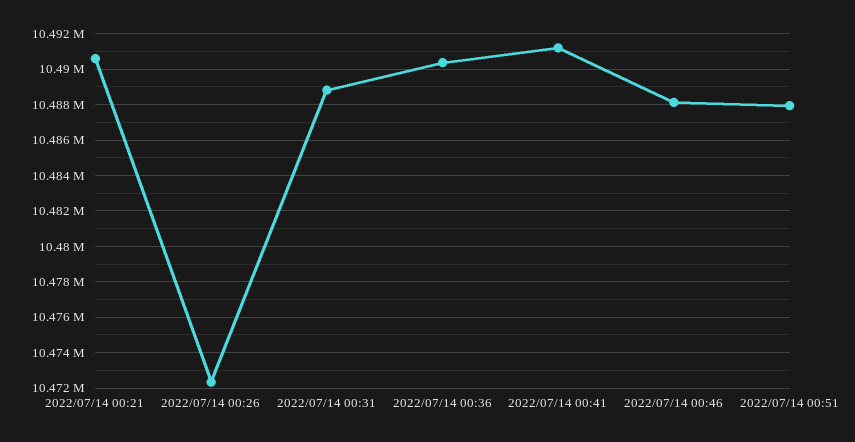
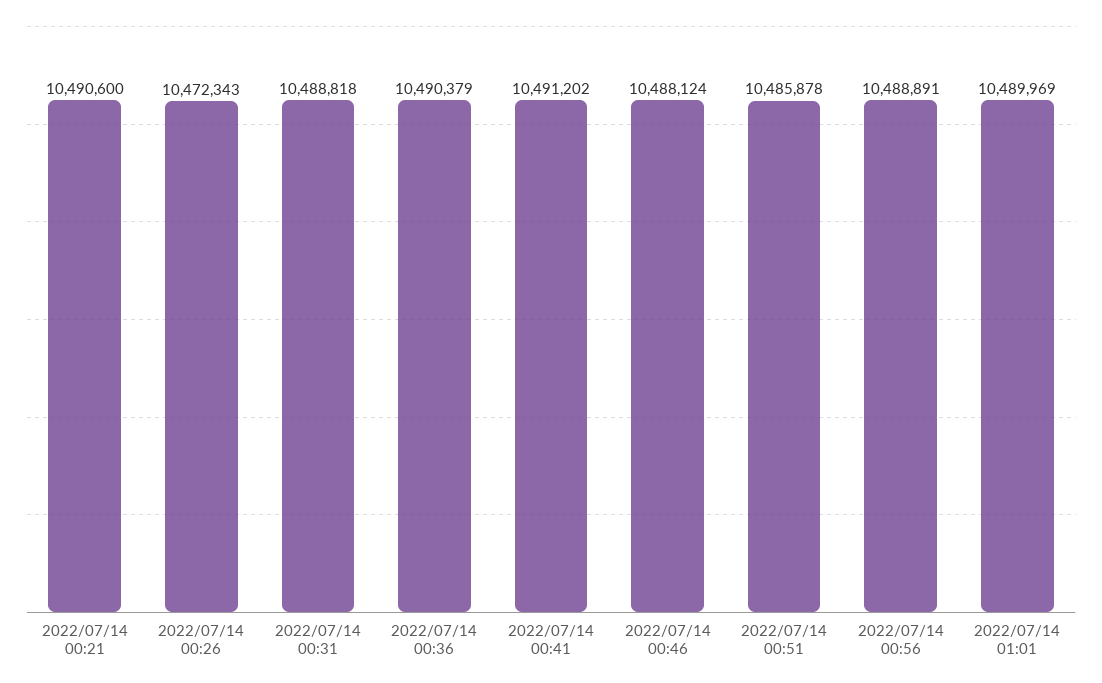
2022/07/14 00:51: 10488000 -> 10485878
2022/07/14 00:56: none -> 10488891
2022/07/14 01:01: none -> 10489969

